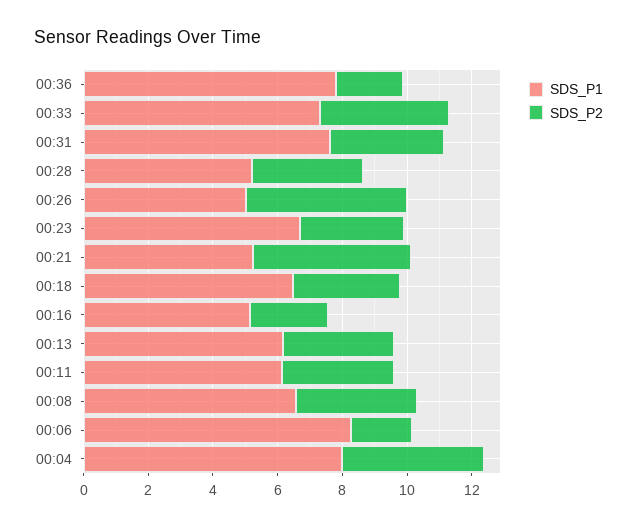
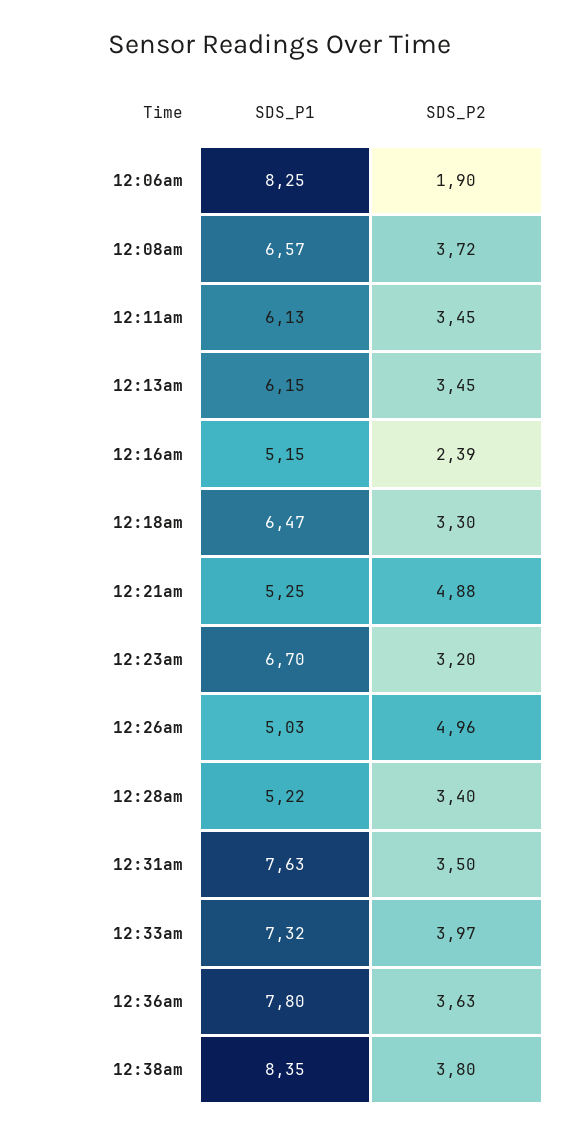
SDS_P2, 00:36: 2 -> 3.63
SDS_P1, 00:04: 8 -> none
SDS_P2, 00:04: 4.5 -> none
SDS_P1, 12:38am: none -> 8.35
SDS_P2, 12:38am: none -> 3.8

